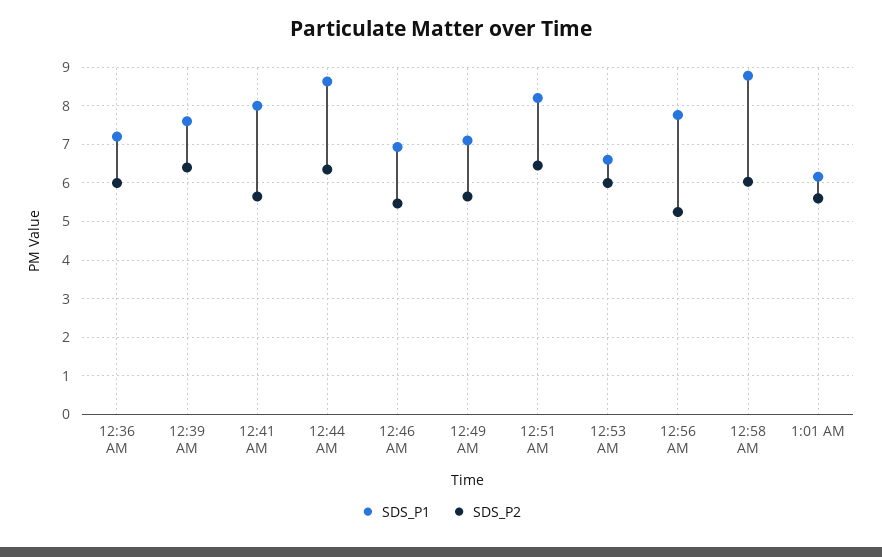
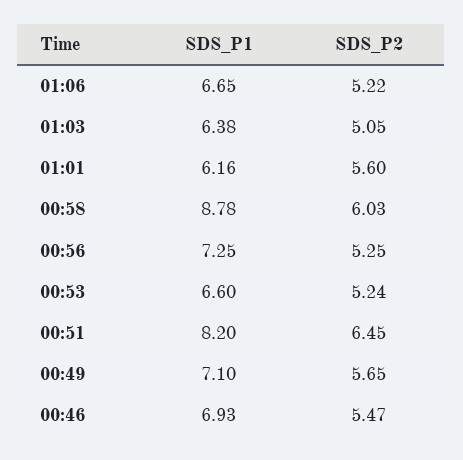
SDS_P1, 12:36 AM: 7.2 -> none
SDS_P2, 12:36 AM: 6 -> none
SDS_P1, 12:39 AM: 7.6 -> none
SDS_P2, 12:39 AM: 6.4 -> none
SDS_P1, 12:41 AM: 8 -> none
SDS_P2, 12:41 AM: 5.6 -> none
SDS_P1, 12:44 AM: 8.6 -> none
SDS_P2, 12:44 AM: 6.4 -> none
SDS_P2, 12:53 AM: 6 -> 5.24
SDS_P1, 12:56 AM: 7.8 -> 7.25
SDS_P1, 01:06: none -> 6.65
SDS_P2, 01:06: none -> 5.22
SDS_P1, 01:03: none -> 6.38
SDS_P2, 01:03: none -> 5.05

